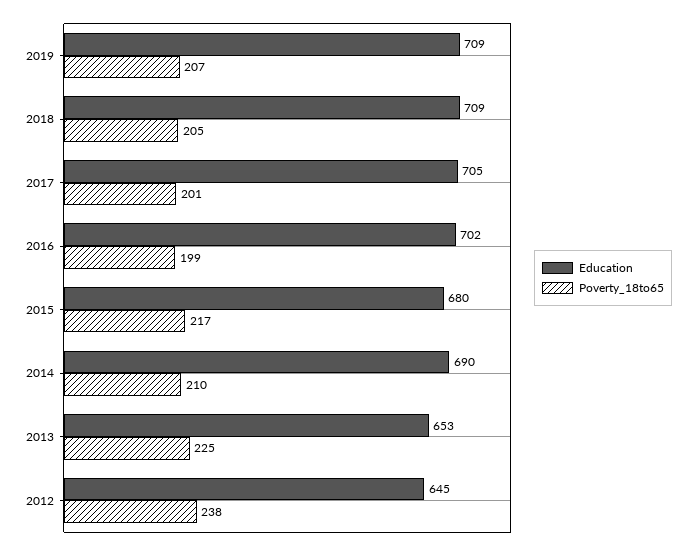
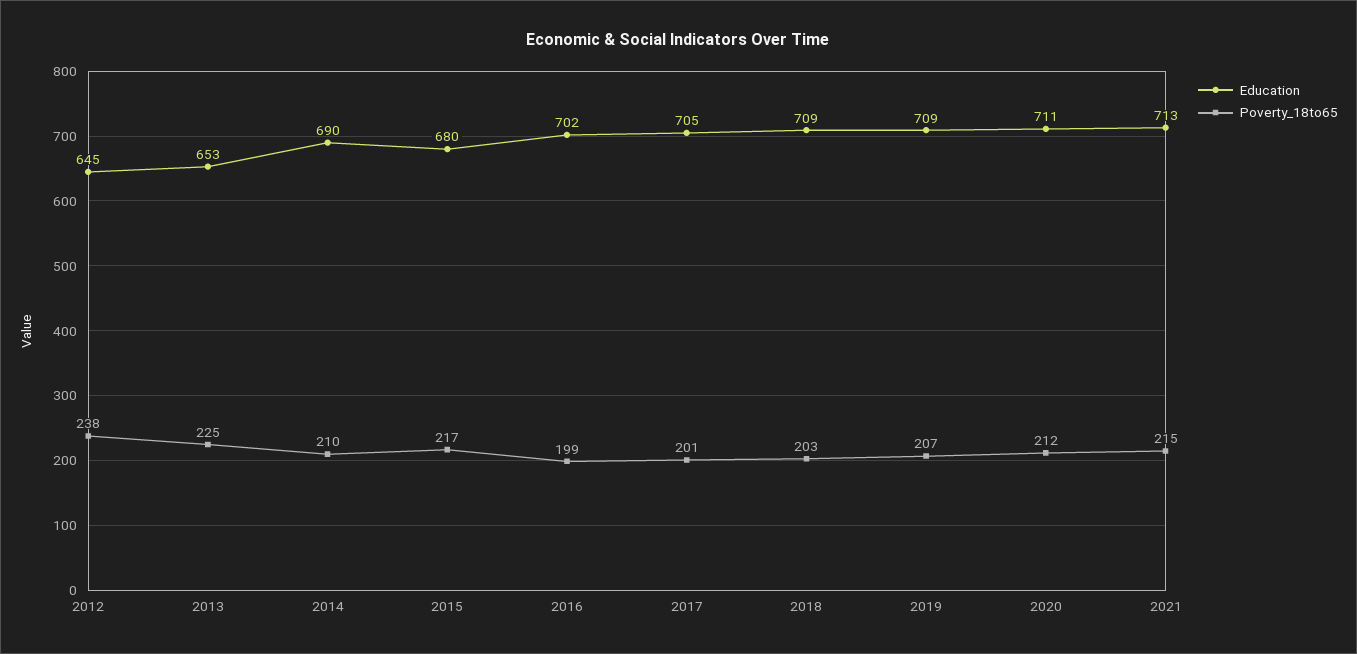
Poverty_18to65, 2018: 205 -> 203
Education, 2020: none -> 711
Poverty_18to65, 2020: none -> 212
Education, 2021: none -> 713
Poverty_18to65, 2021: none -> 215

